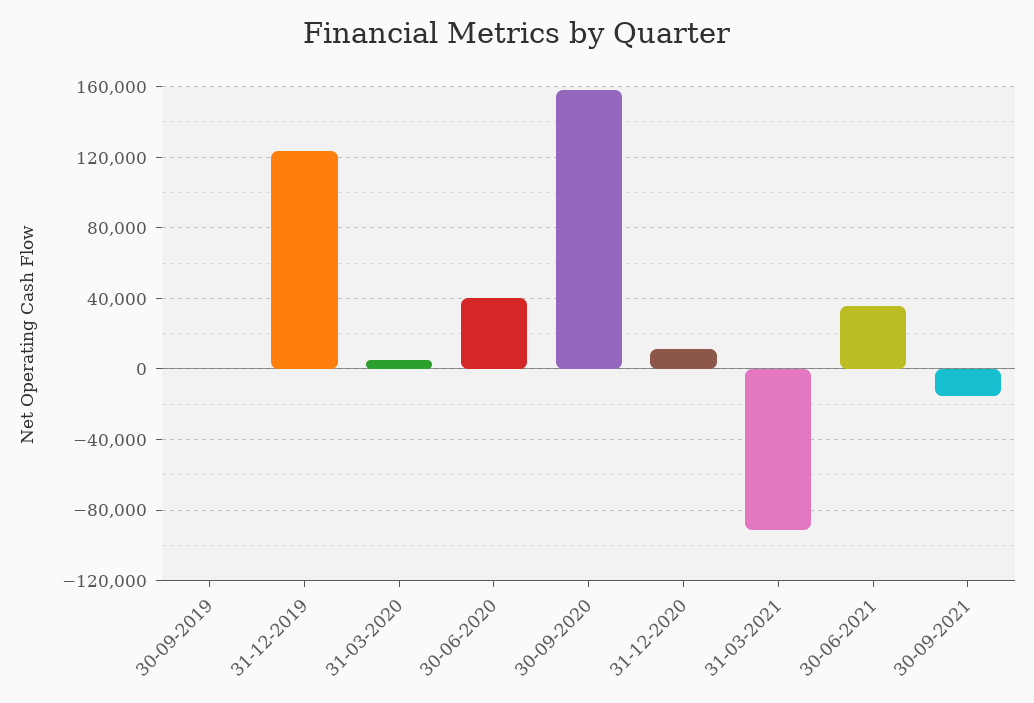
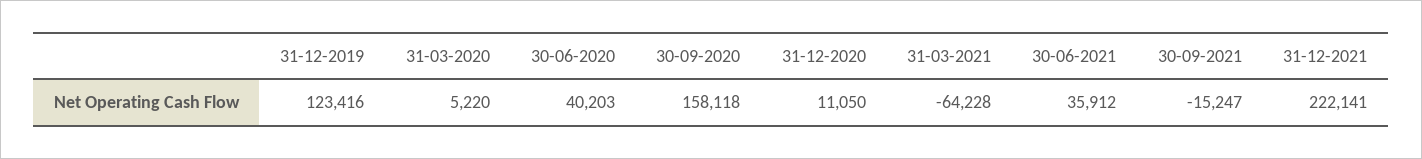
30-09-2019: 0 -> none
31-03-2021: -90000 -> -64228
31-12-2021: none -> 222141

